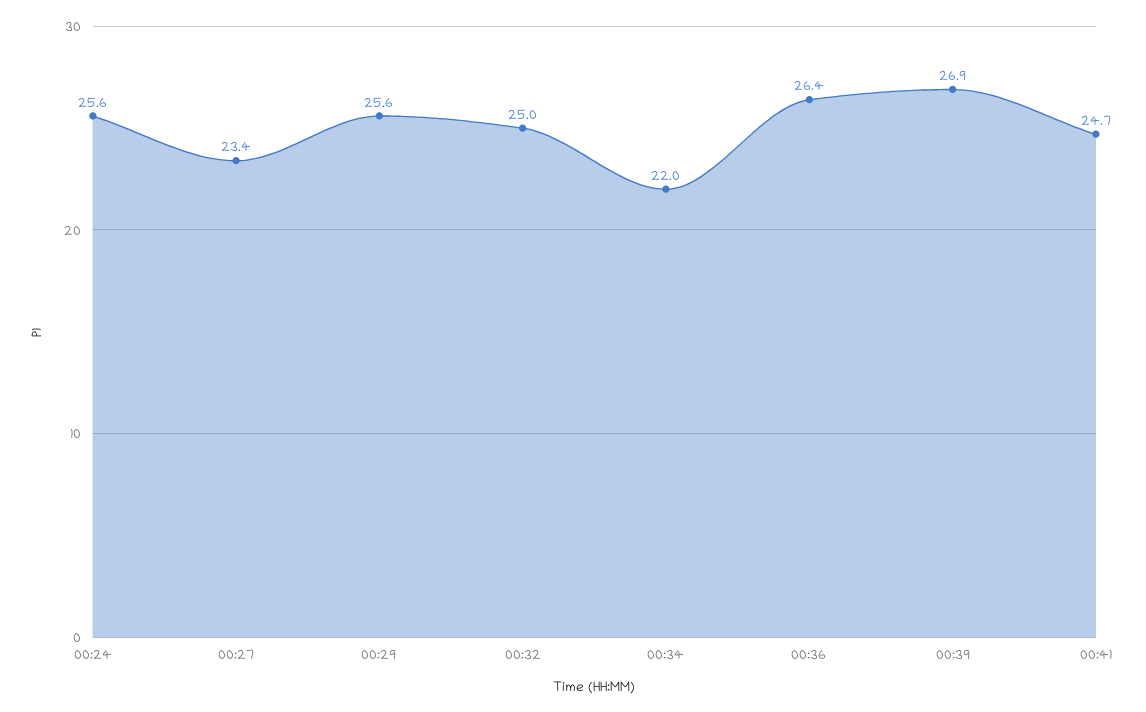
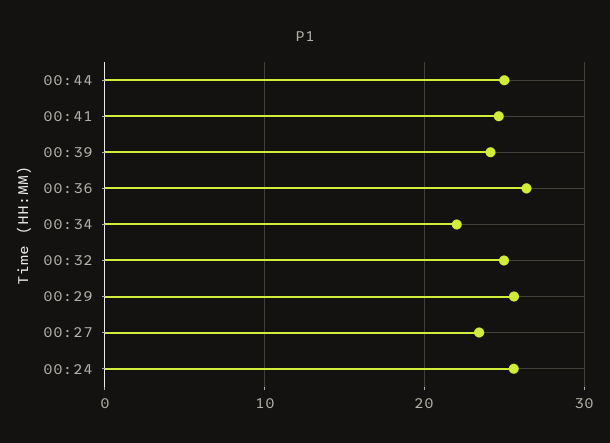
00:39: 26.9 -> 24
00:44: none -> 25

